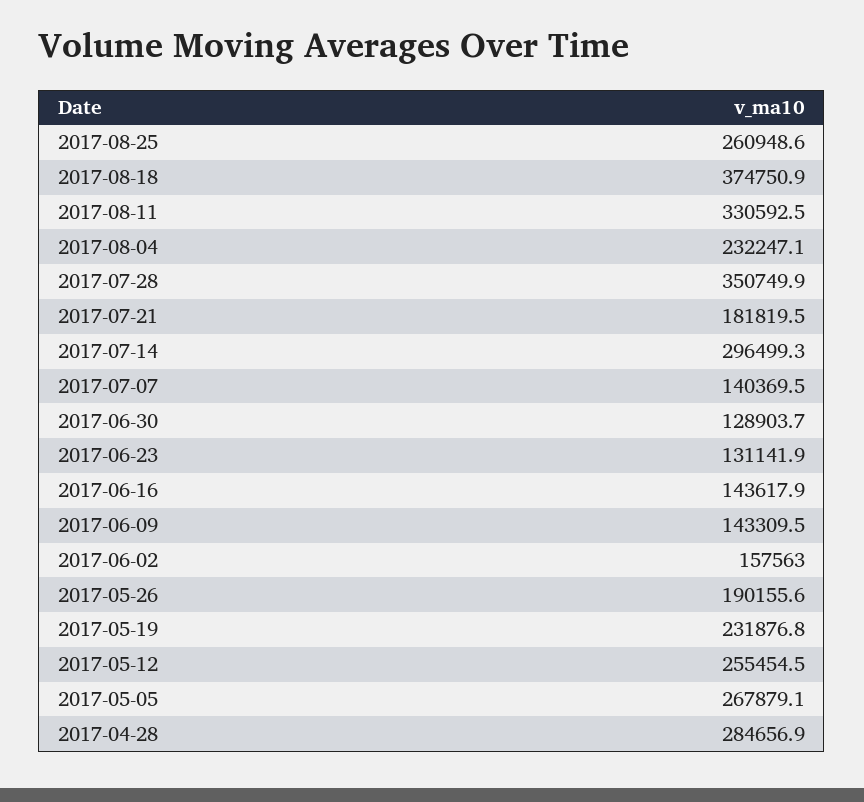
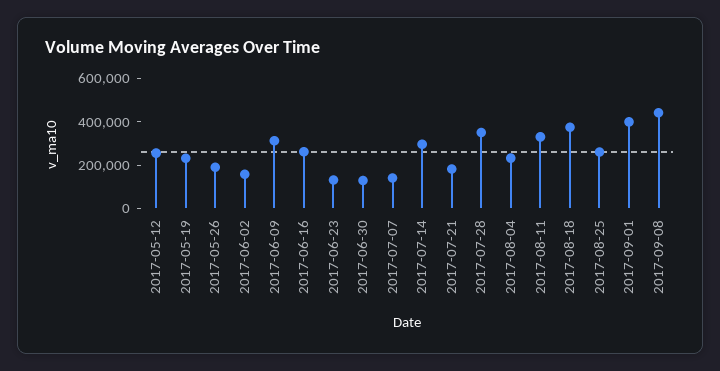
2017-06-16: 143617.9 -> 250000
2017-06-09: 143309.5 -> 300000
2017-05-05: 267879.1 -> none
2017-04-28: 284656.9 -> none
2017-09-01: none -> 400000
2017-09-08: none -> 450000

